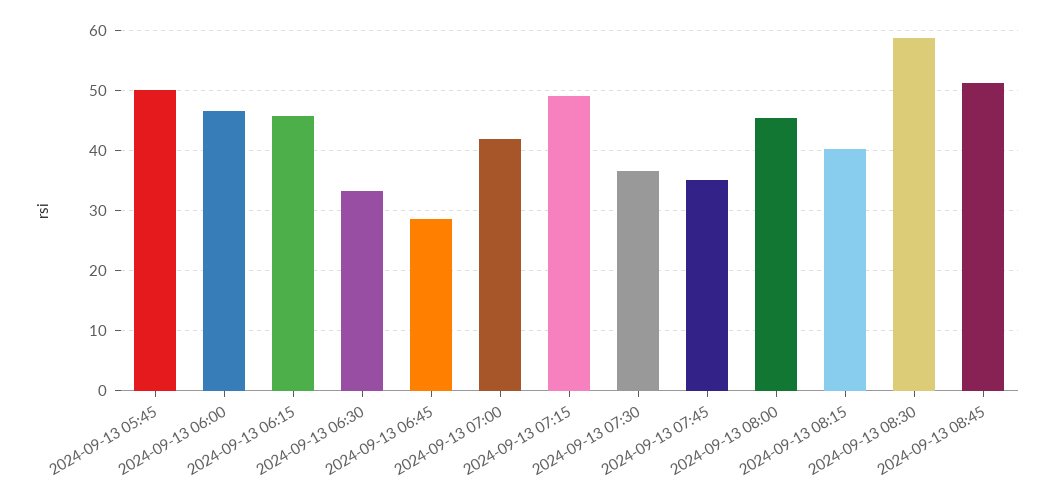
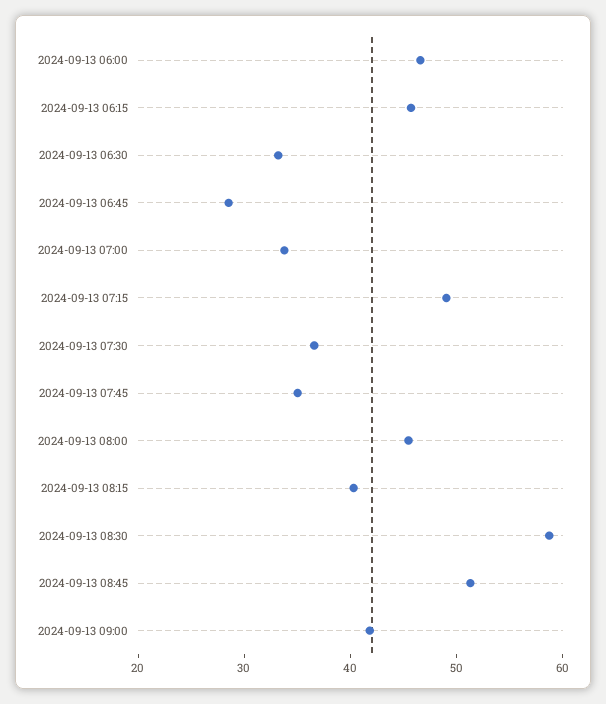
2024-09-13 05:45: 50 -> none
2024-09-13 07:00: 42 -> 34
2024-09-13 09:00: none -> 42

